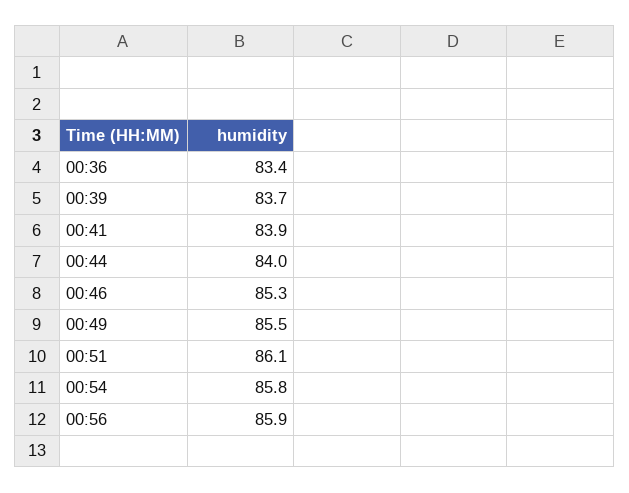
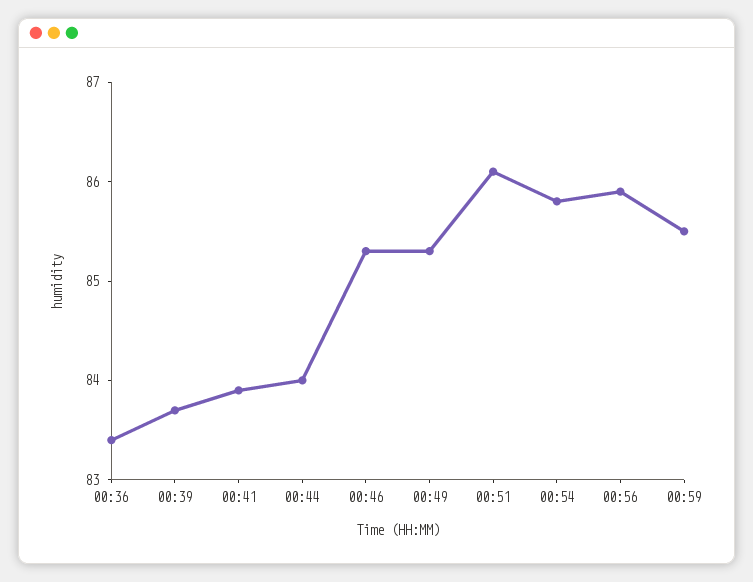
00:49: 85.5 -> 85.3
00:59: none -> 85.5

